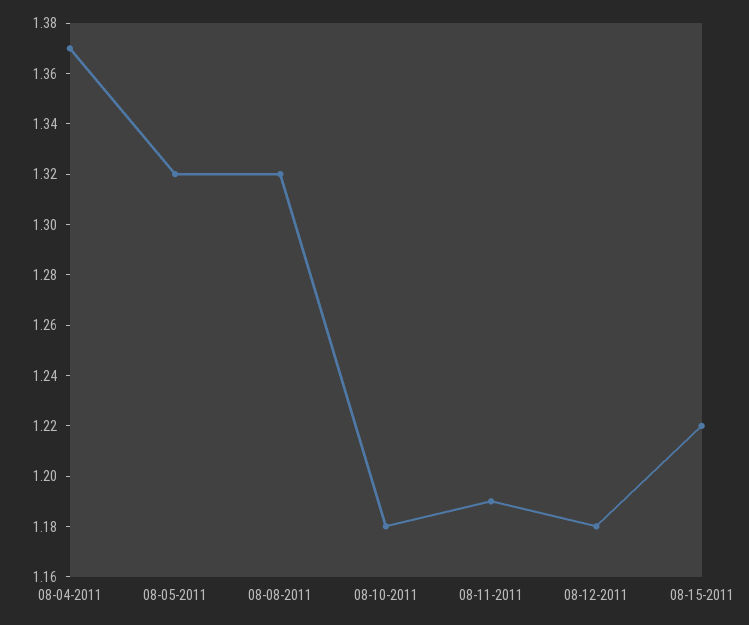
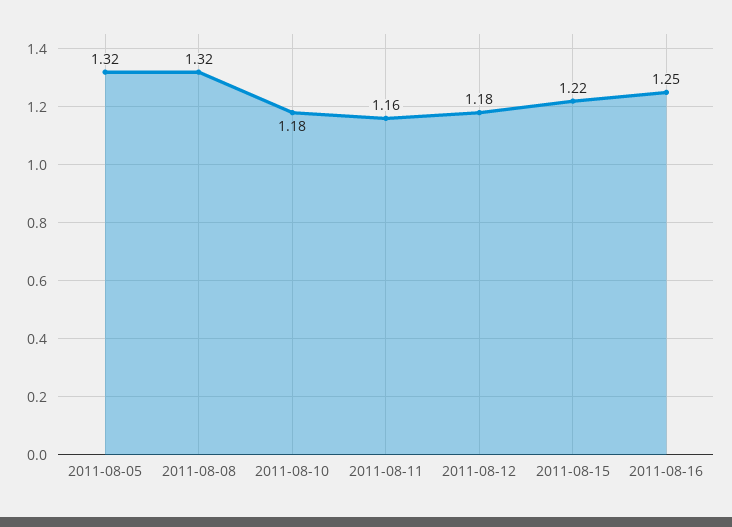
08-04-2011: 1.37 -> none
08-11-2011: 1.19 -> 1.16
2011-08-16: none -> 1.25

